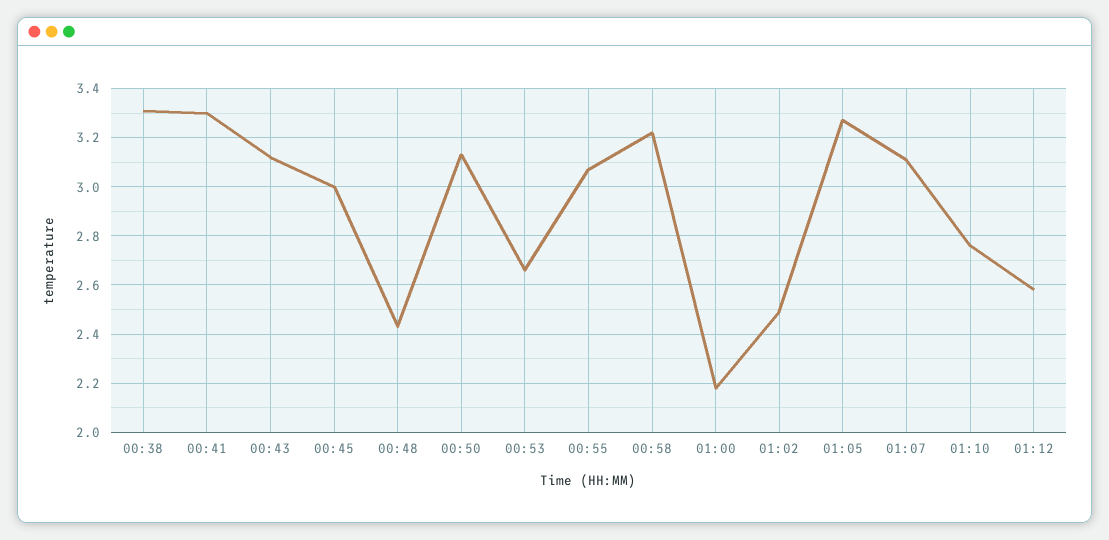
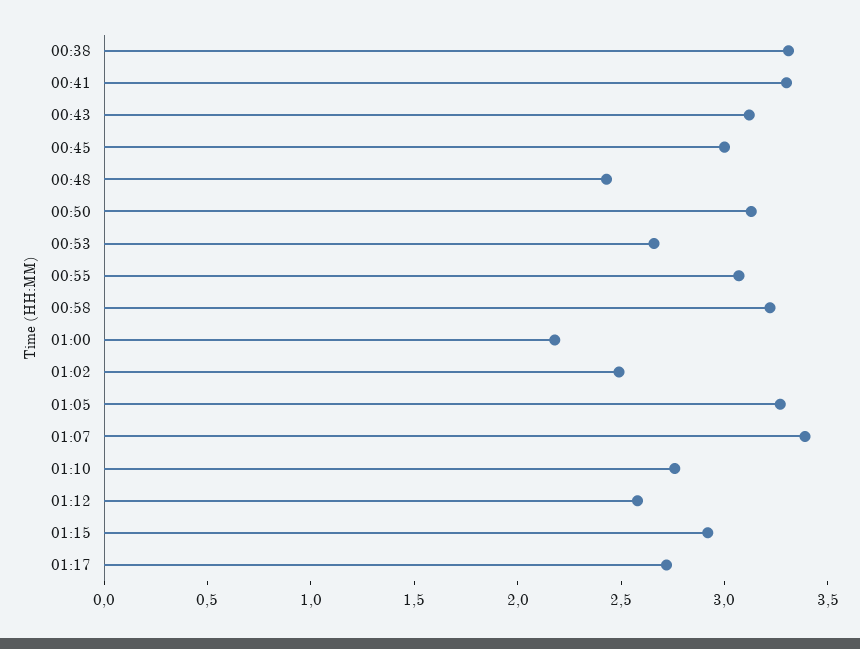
01:07: 3.1 -> 3.4
01:15: none -> 2.9
01:17: none -> 2.7

